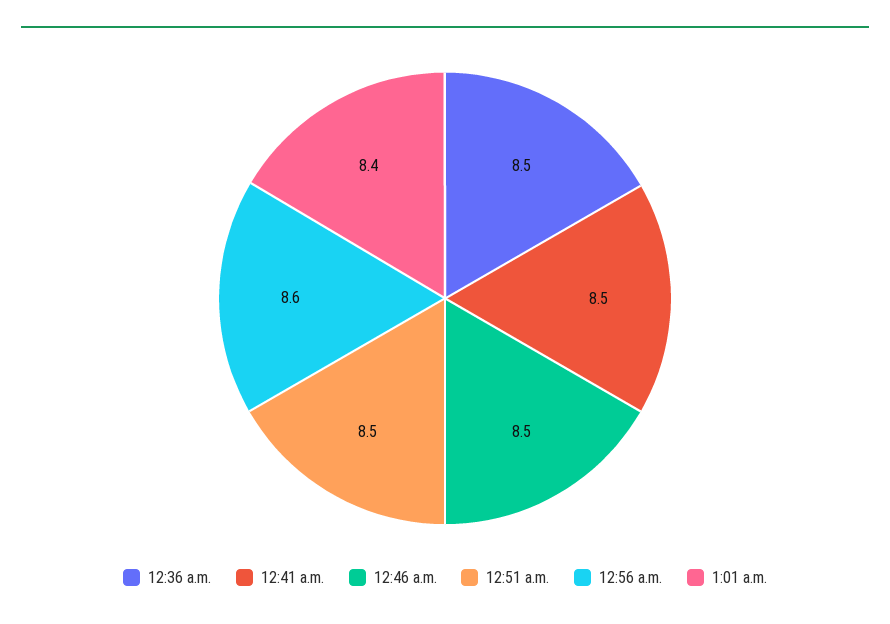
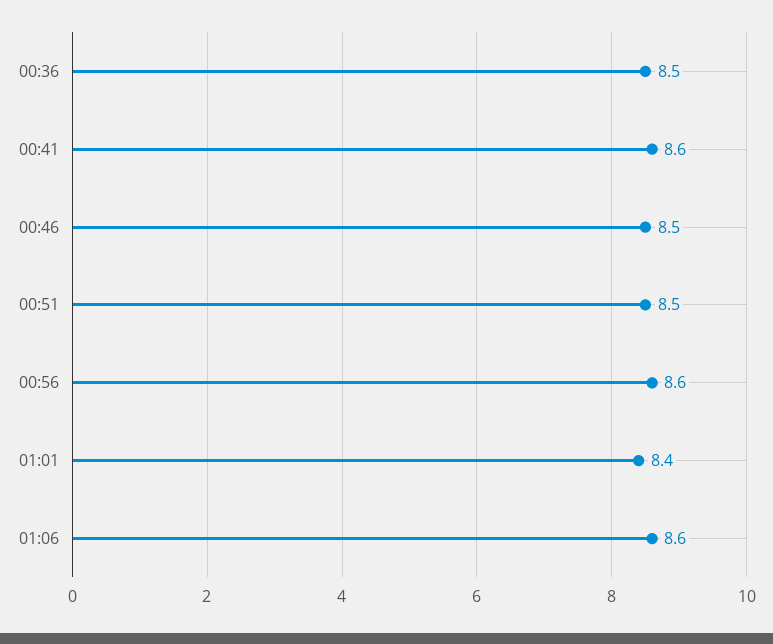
12:41 a.m.: 8.5 -> 8.6
01:06: none -> 8.6

